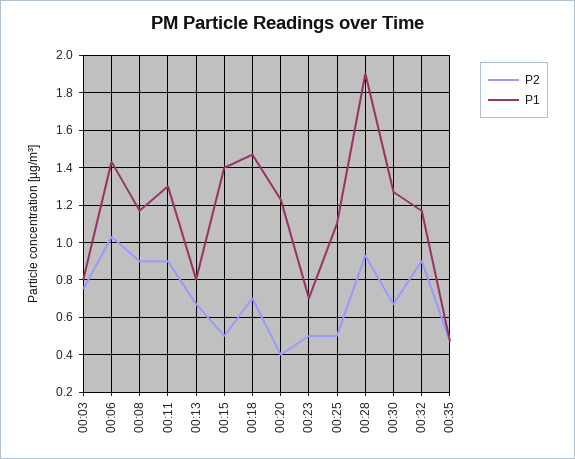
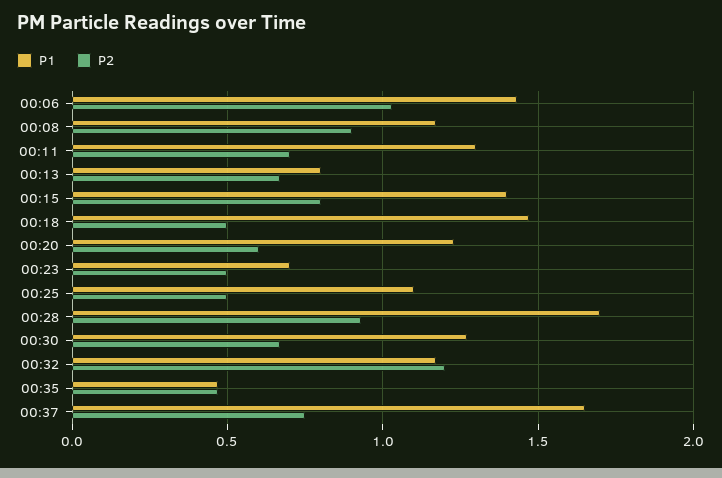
P2, 00:03: 0.75 -> none
P1, 00:03: 0.8 -> none
P2, 00:11: 0.9 -> 0.7
P2, 00:15: 0.5 -> 0.8
P2, 00:18: 0.7 -> 0.5
P2, 00:20: 0.4 -> 0.6
P1, 00:28: 1.9 -> 1.7
P2, 00:32: 0.9 -> 1.2
P1, 00:37: none -> 1.65
P2, 00:37: none -> 0.75

